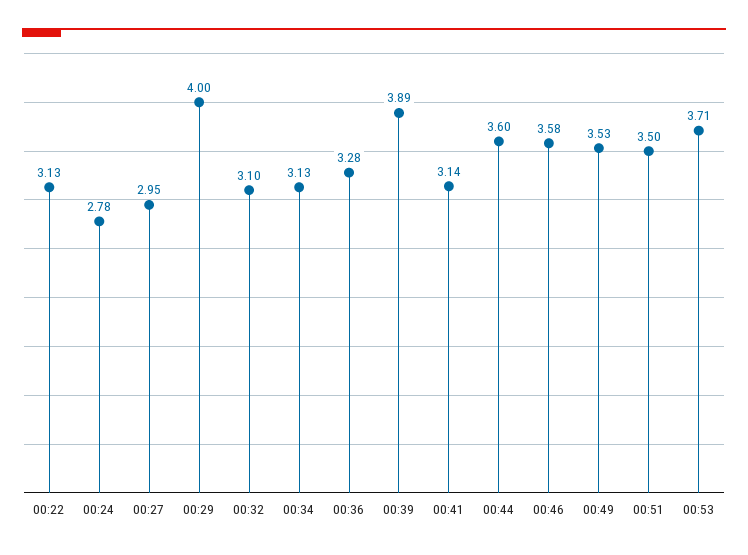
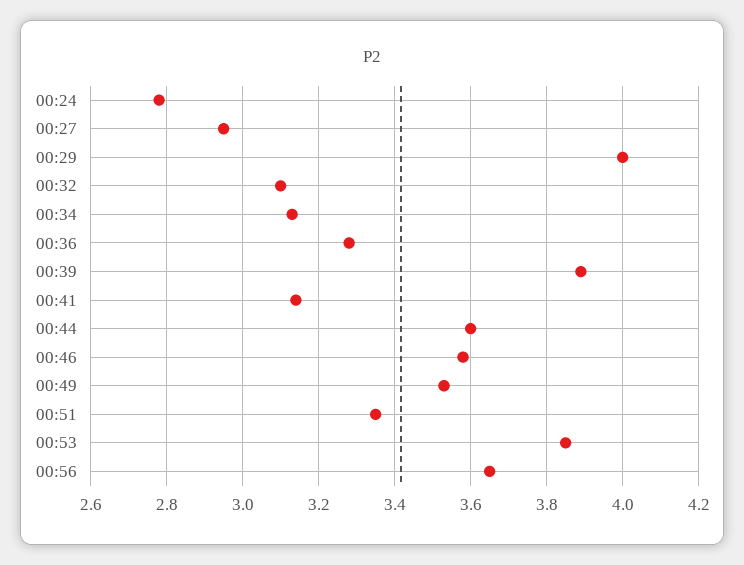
00:22: 3.13 -> none
00:51: 3.5 -> 3.35
00:53: 3.71 -> 3.85
00:56: none -> 3.65

